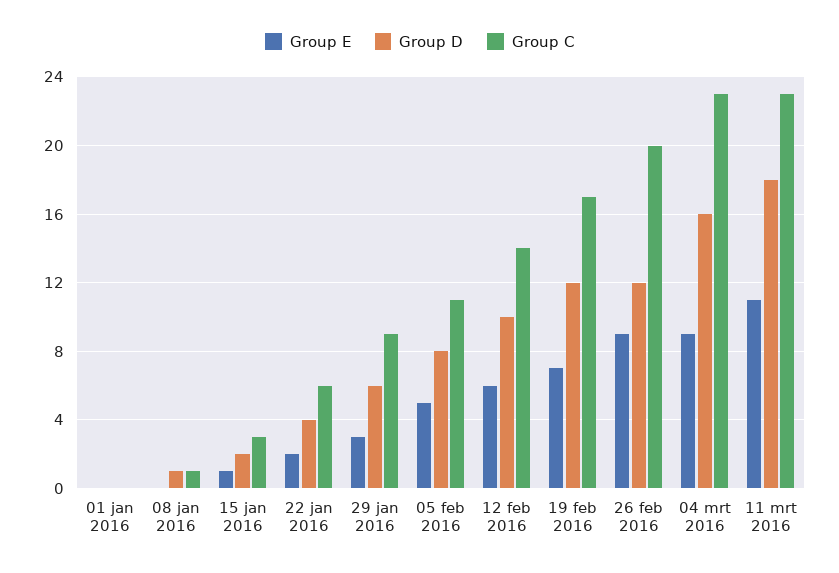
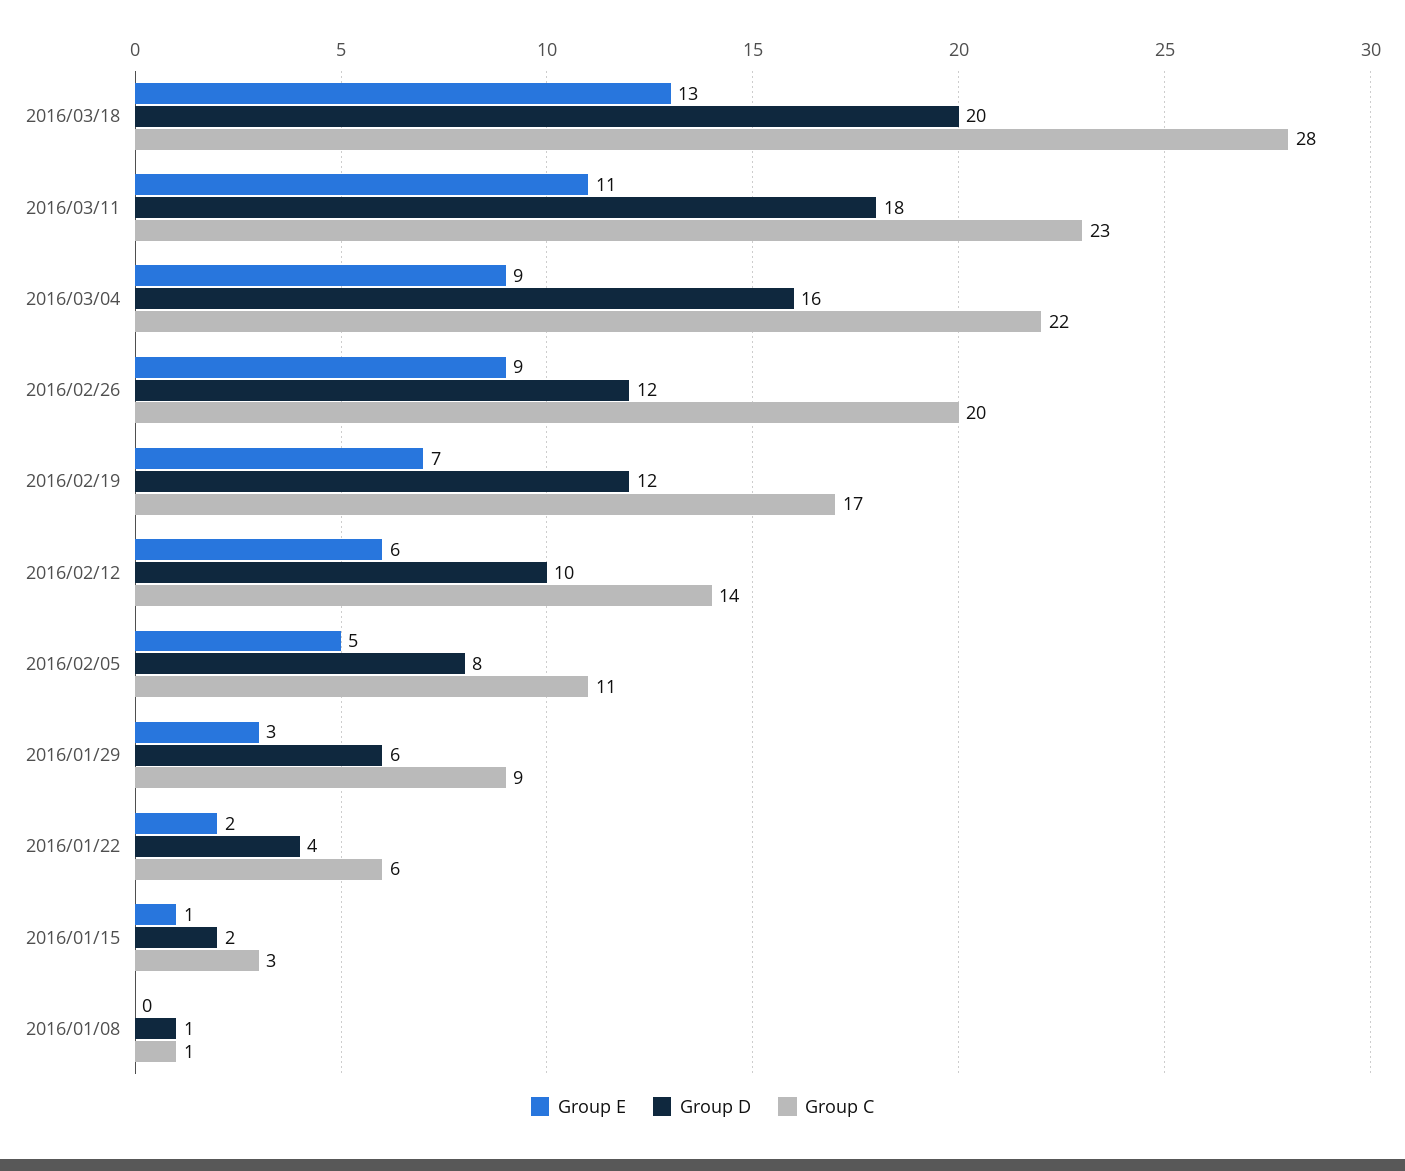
Group E, 01 jan 2016: 0 -> none
Group D, 01 jan 2016: 0 -> none
Group C, 01 jan 2016: 0 -> none
Group C, 04 mrt 2016: 23 -> 22
Group E, 2016/03/18: none -> 13
Group D, 2016/03/18: none -> 20
Group C, 2016/03/18: none -> 28

